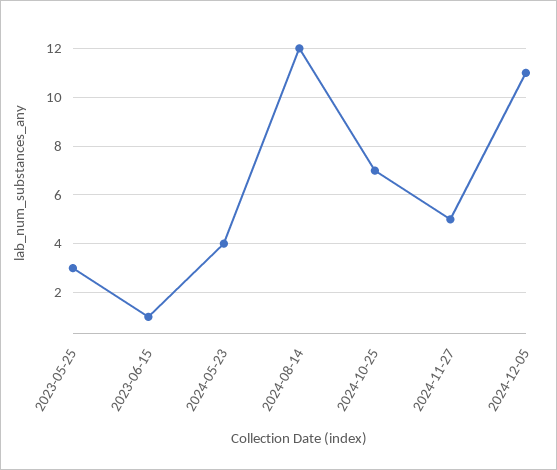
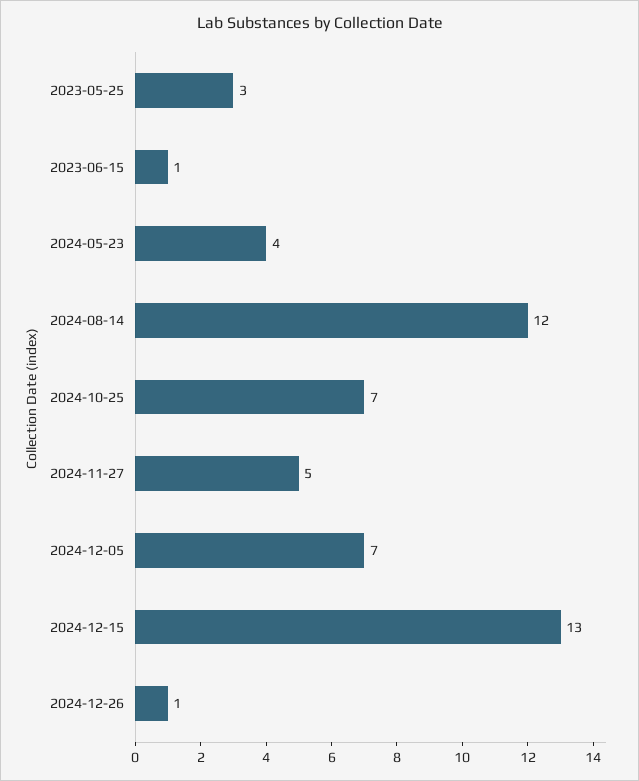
2024-12-05: 11 -> 7
2024-12-15: none -> 13
2024-12-26: none -> 1

